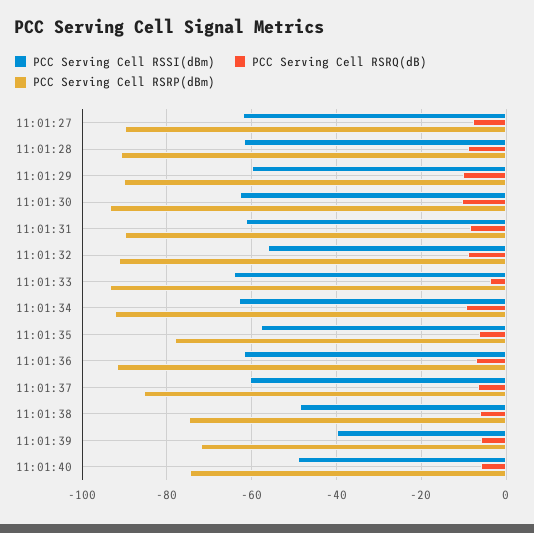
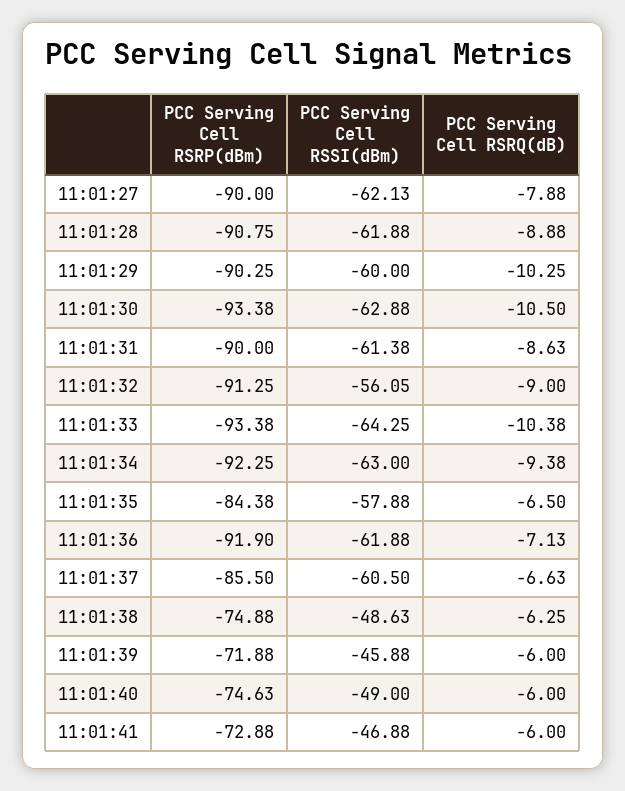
PCC Serving Cell RSRQ(dB), 11:01:33: -4 -> -10.38
PCC Serving Cell RSRP(dBm), 11:01:35: -78 -> -84.38
PCC Serving Cell RSSI(dBm), 11:01:39: -40 -> -45.88
PCC Serving Cell RSRP(dBm), 11:01:41: none -> -72.88
PCC Serving Cell RSSI(dBm), 11:01:41: none -> -46.88
PCC Serving Cell RSRQ(dB), 11:01:41: none -> -6

